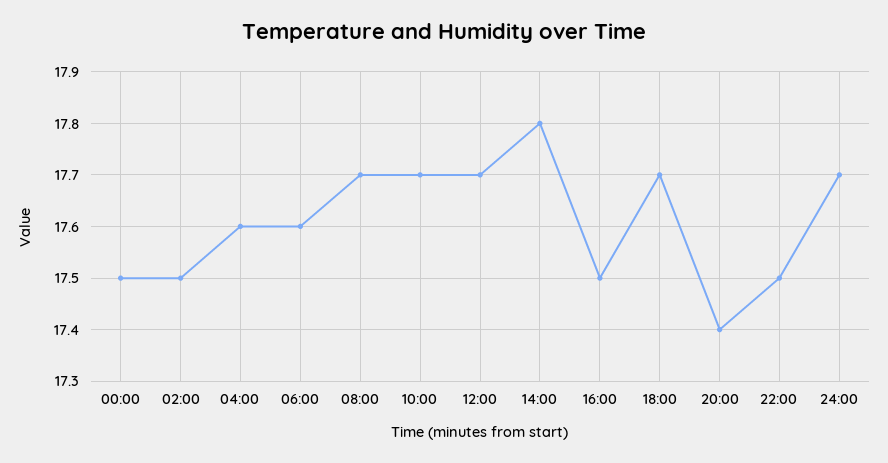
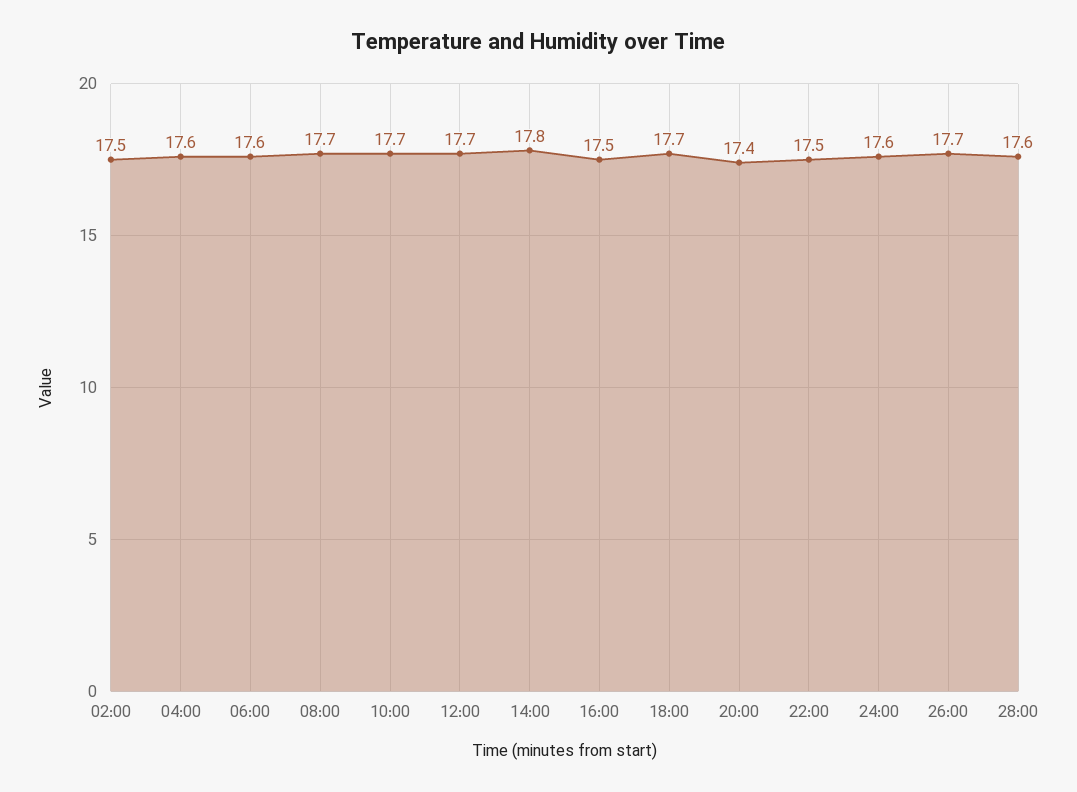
00:00: 17.5 -> none
24:00: 17.7 -> 17.6
26:00: none -> 17.7
28:00: none -> 17.6

